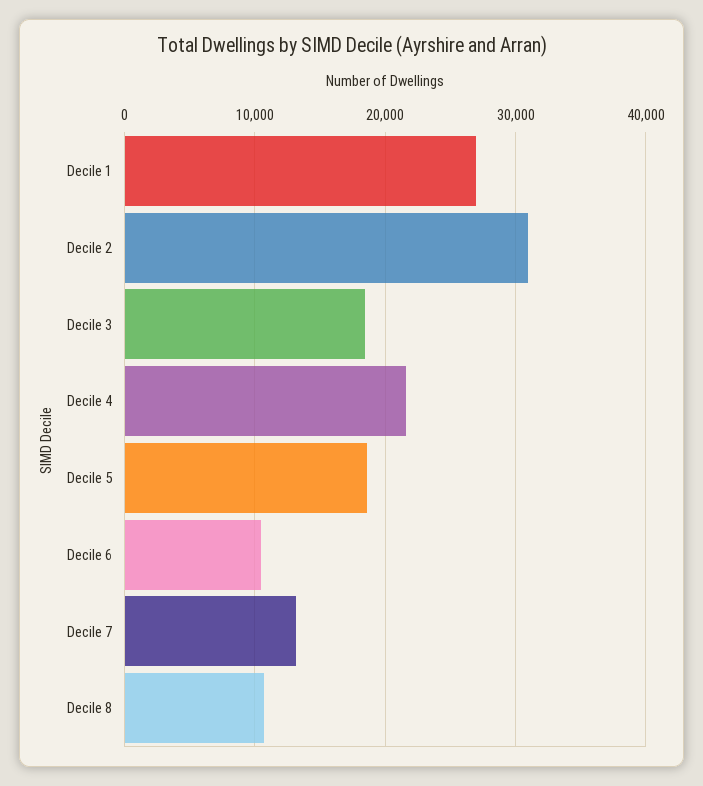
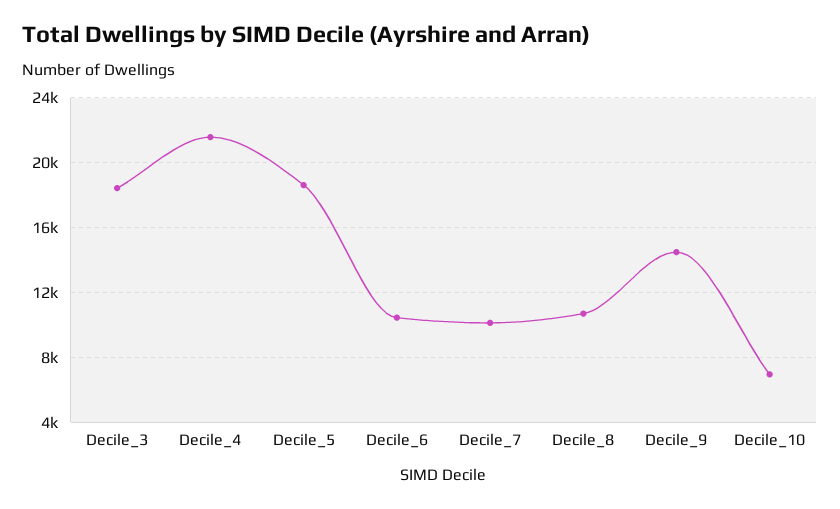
Decile 1: 27000 -> none
Decile 2: 31000 -> none
Decile 7: 13000 -> 10000
Decile_9: none -> 14500
Decile_10: none -> 7000

